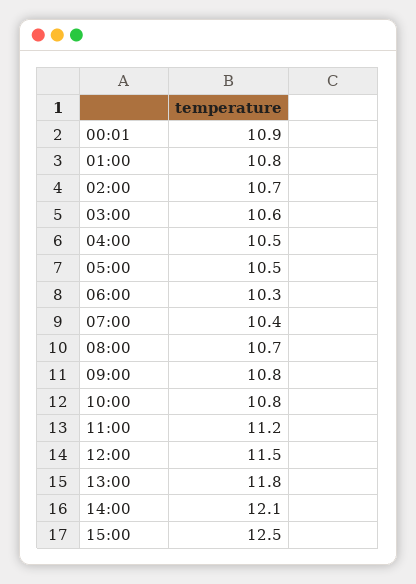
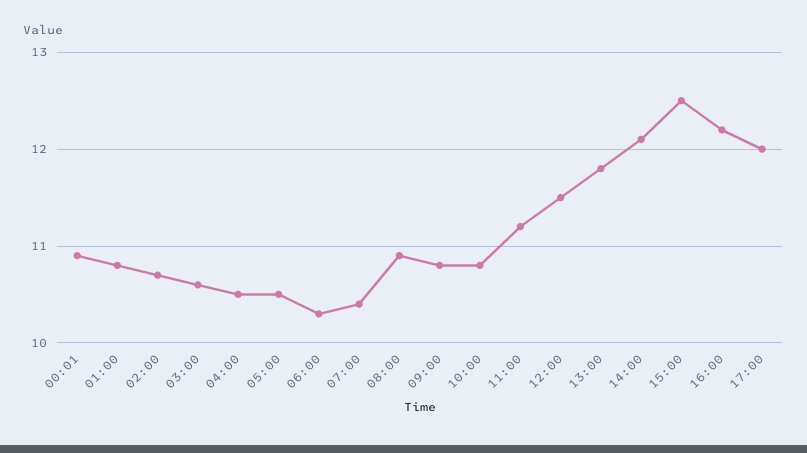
08:00: 10.7 -> 10.9
16:00: none -> 12.2
17:00: none -> 12

